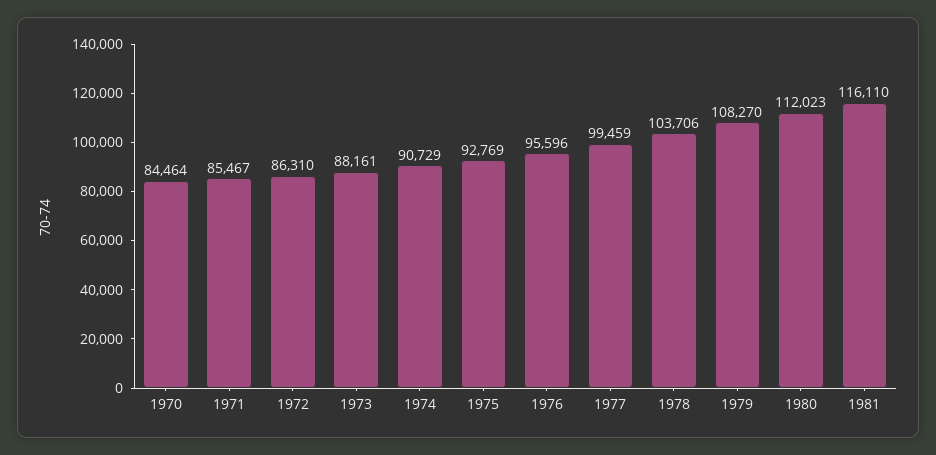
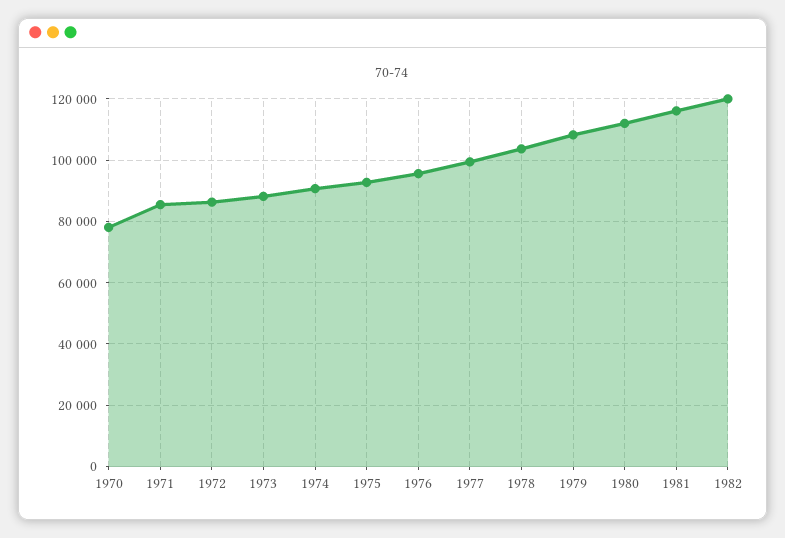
1970: 84464 -> 78000
1982: none -> 120000

